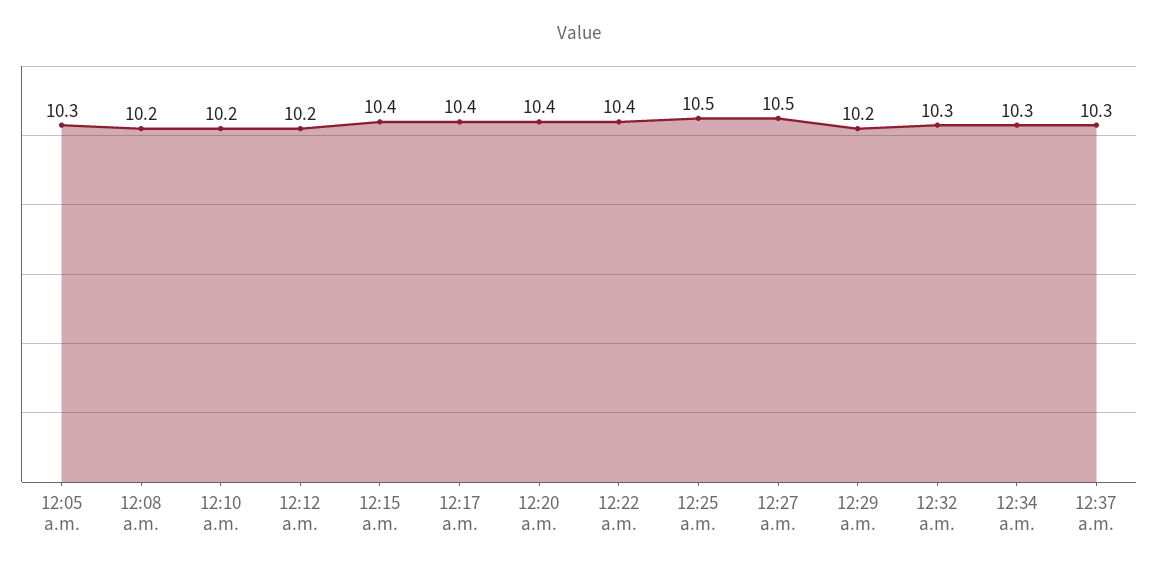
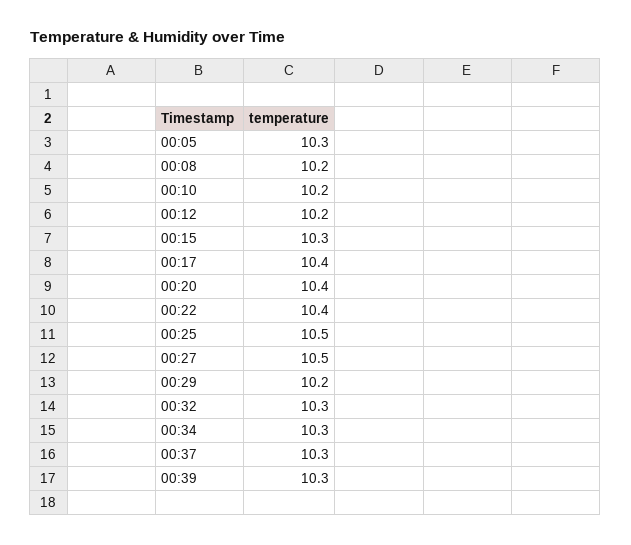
12:15 a.m.: 10.4 -> 10.3
00:39: none -> 10.3

